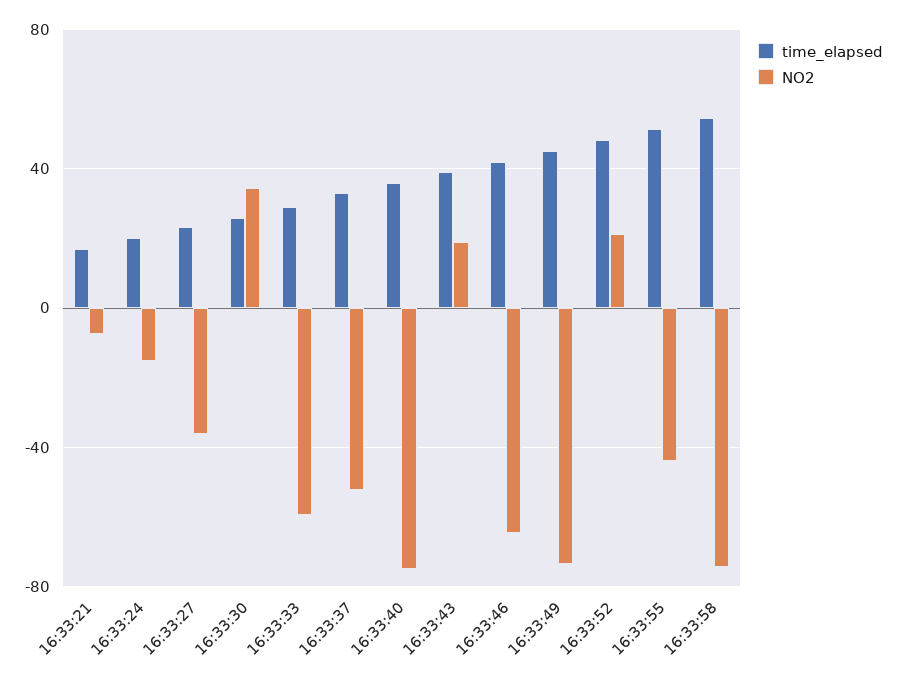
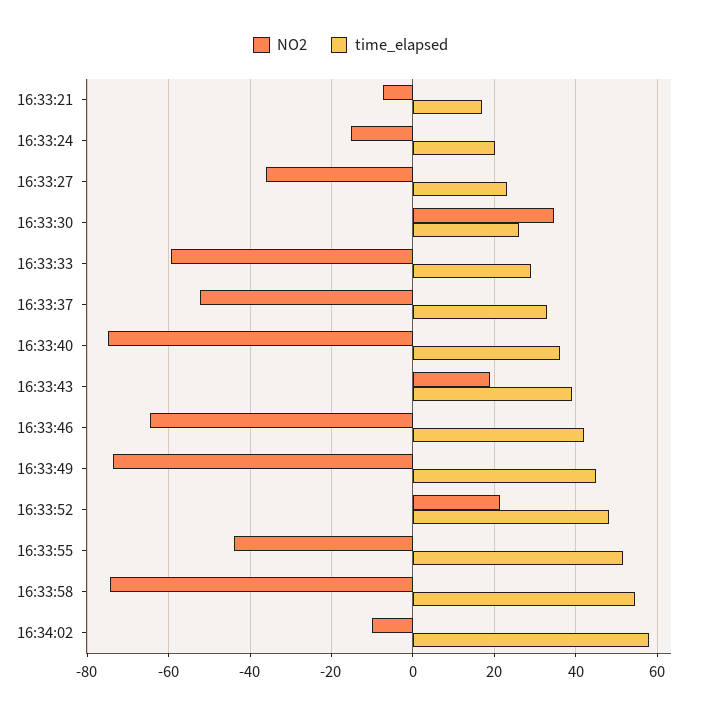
NO2, 16:34:02: none -> -10
time_elapsed, 16:34:02: none -> 58

